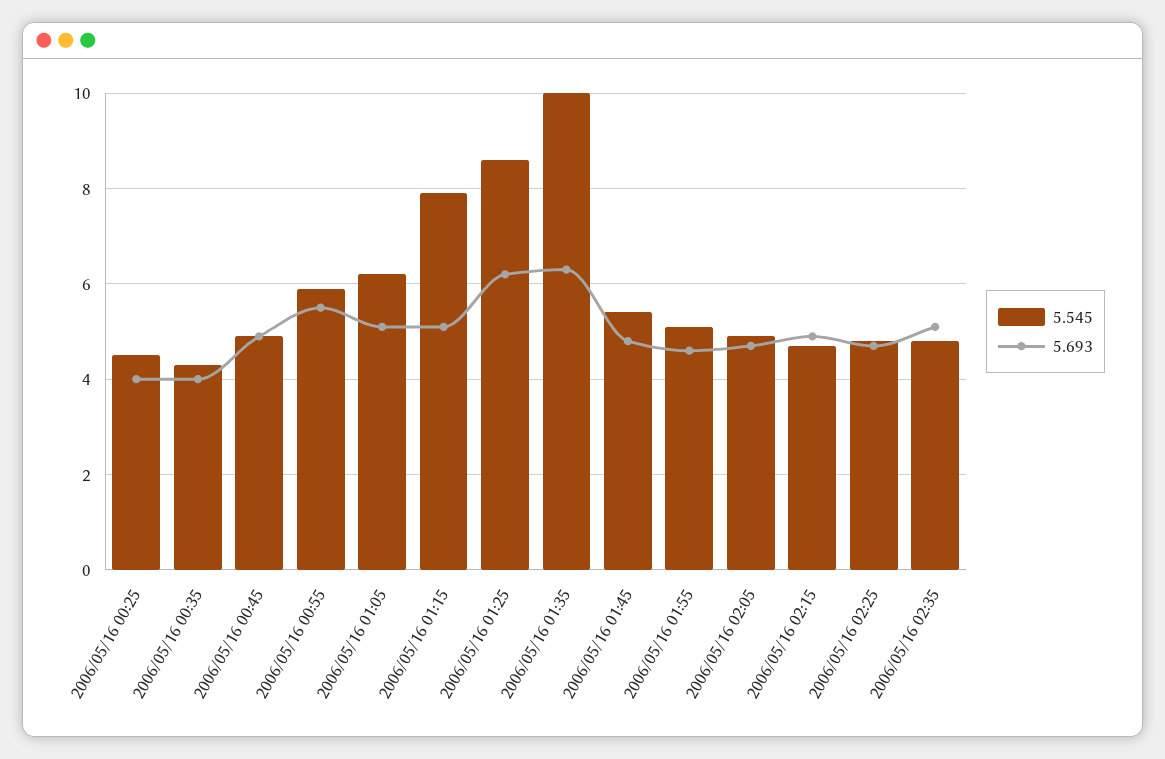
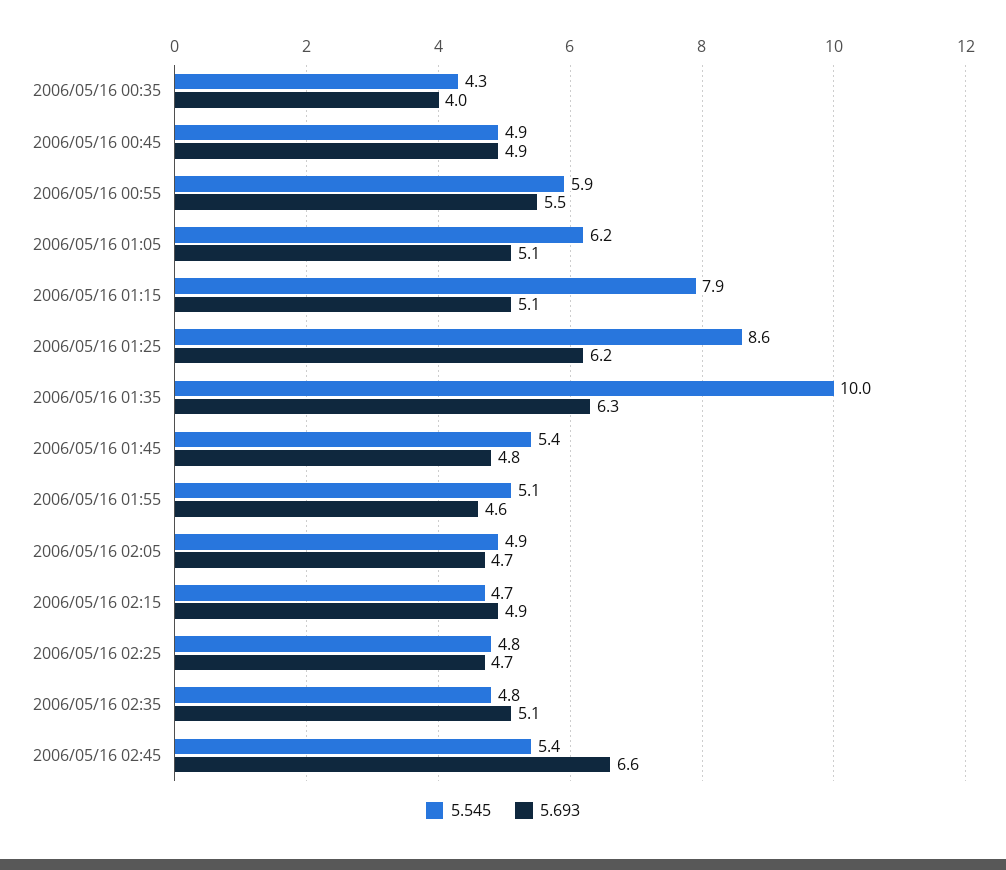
5.545, 2006/05/16 00:25: 4.5 -> none
5.693, 2006/05/16 00:25: 4 -> none
5.545, 2006/05/16 02:45: none -> 5.4
5.693, 2006/05/16 02:45: none -> 6.6

